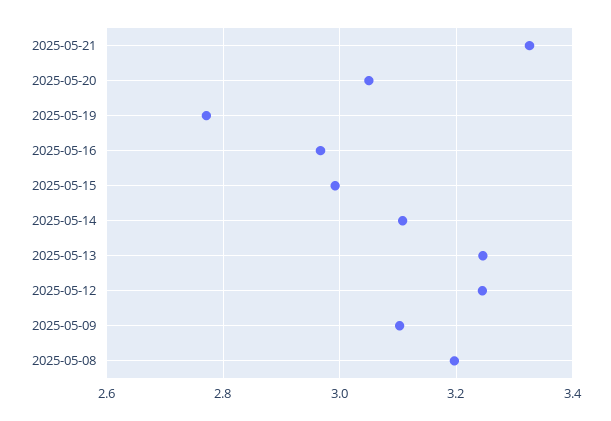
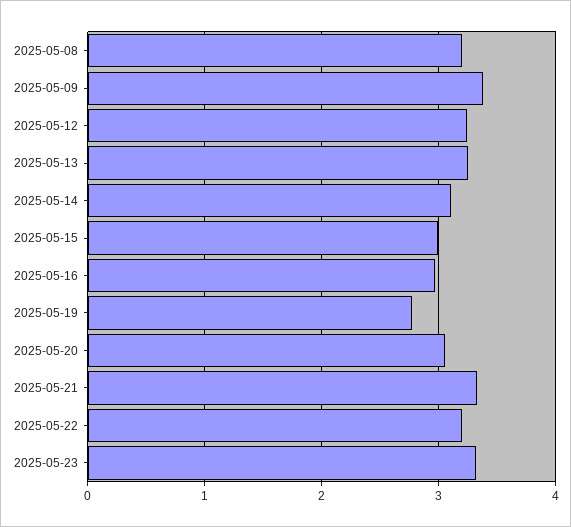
2025-05-09: 3.1 -> 3.4
2025-05-22: none -> 3.2
2025-05-23: none -> 3.3

